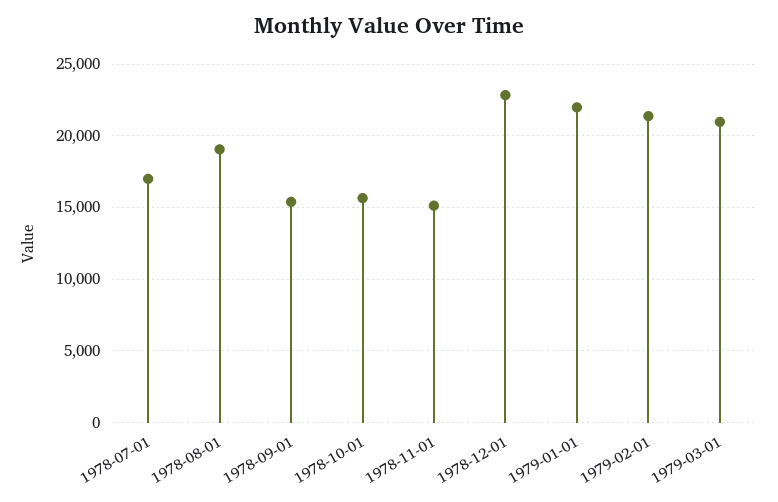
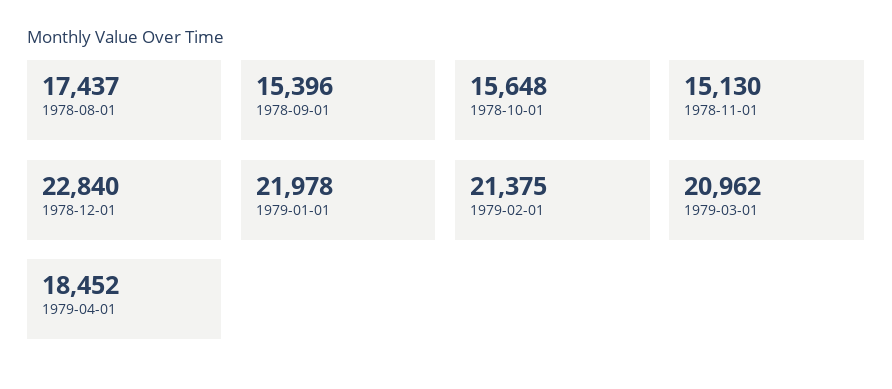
1978-07-01: 17000 -> none
1978-08-01: 19000 -> 17437
1979-04-01: none -> 18452

